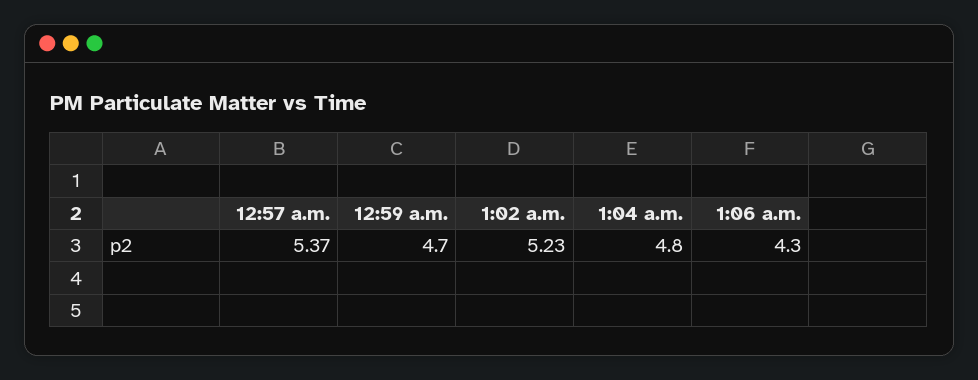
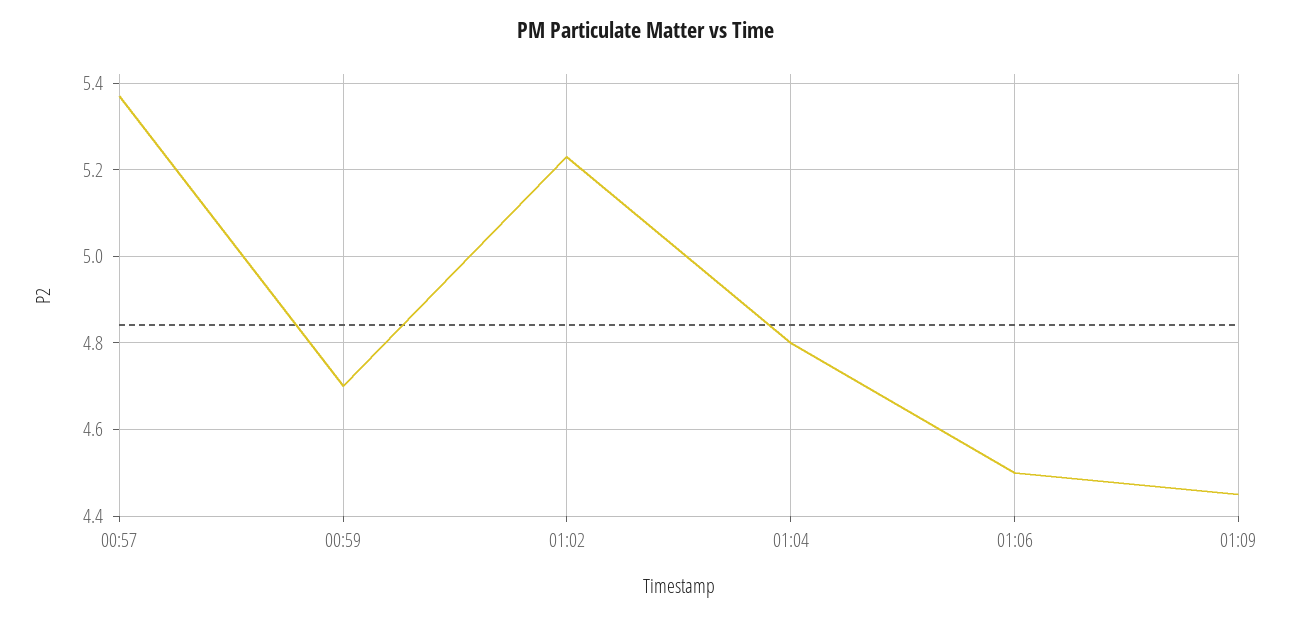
1:06 a.m.: 4.3 -> 4.5
01:09: none -> 4.45

